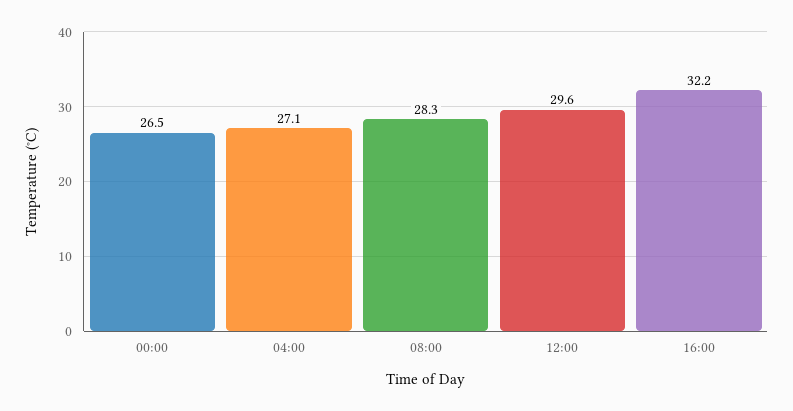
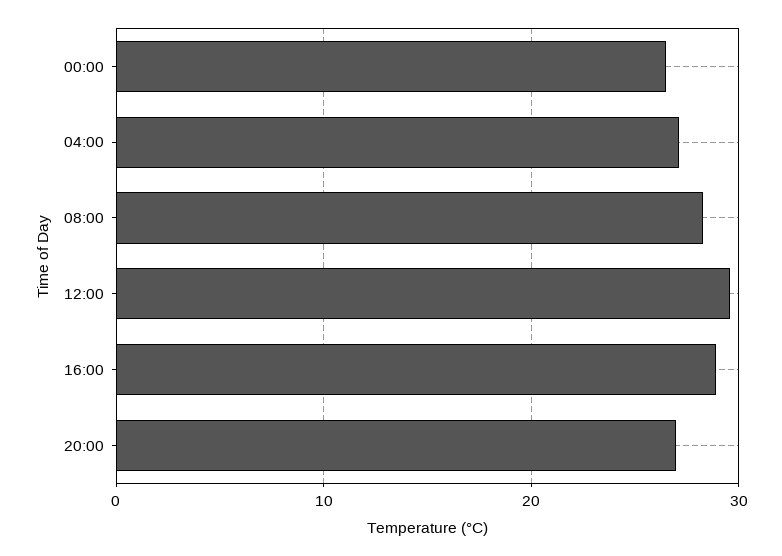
16:00: 32.2 -> 29
20:00: none -> 27

